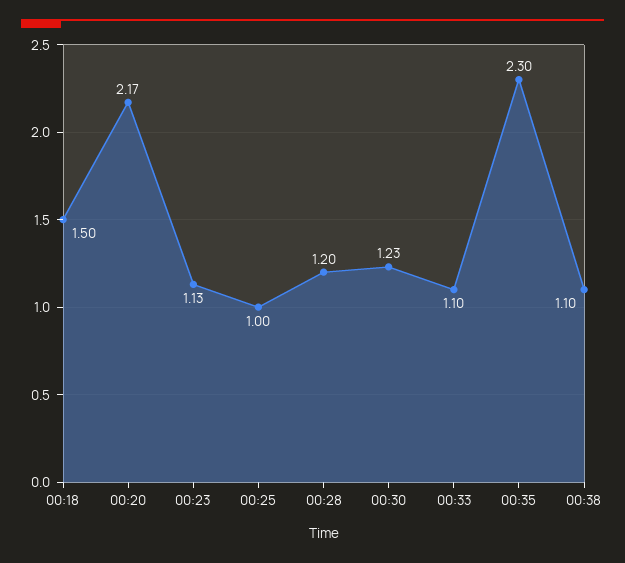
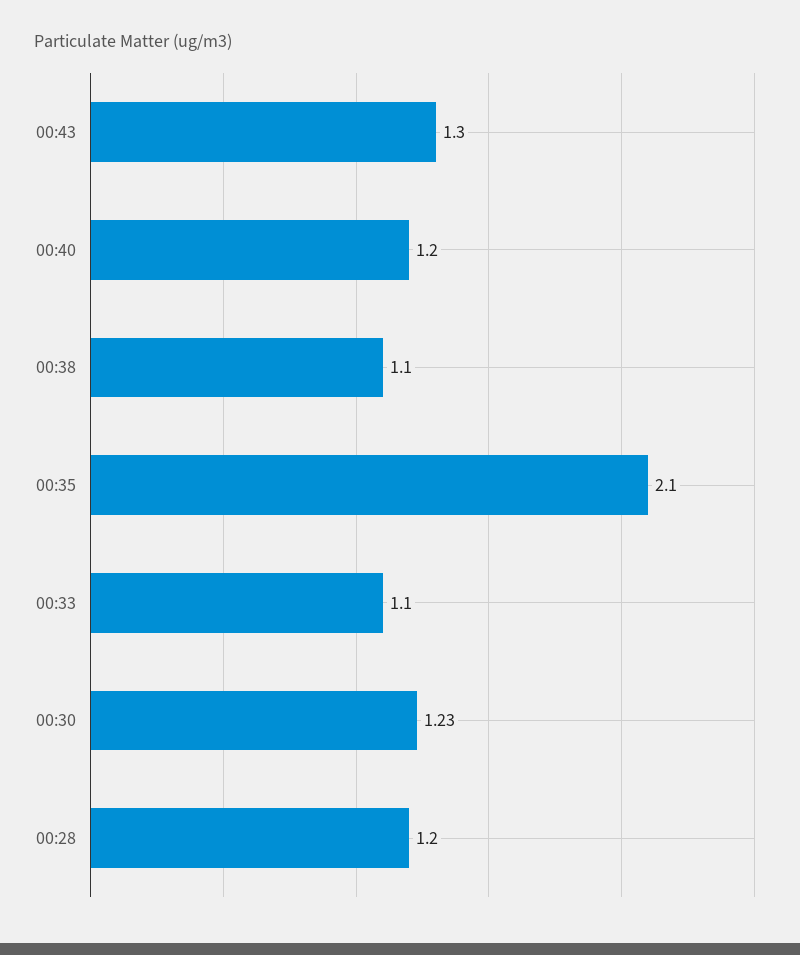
00:18: 1.5 -> none
00:20: 2.17 -> none
00:23: 1.13 -> none
00:25: 1 -> none
00:35: 2.3 -> 2.1
00:43: none -> 1.3
00:40: none -> 1.2

